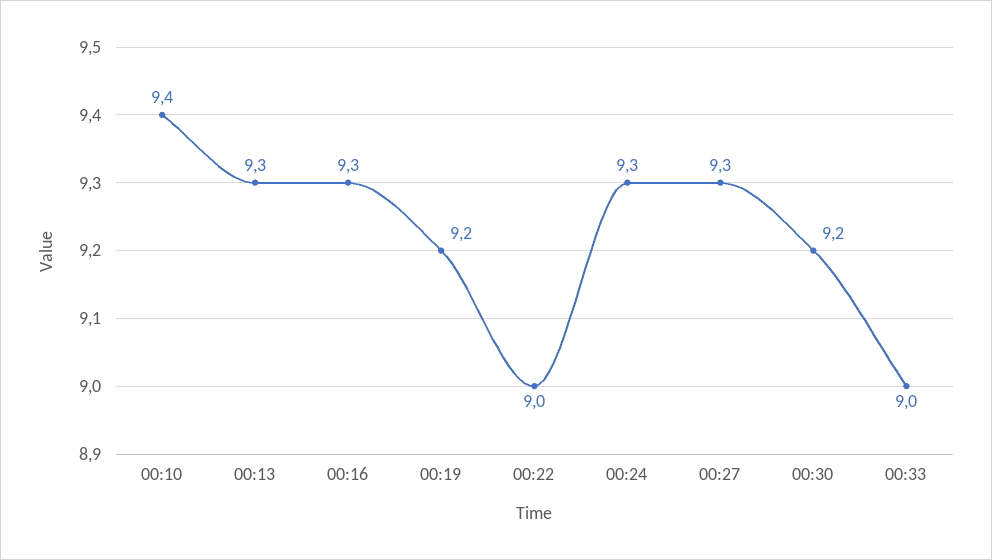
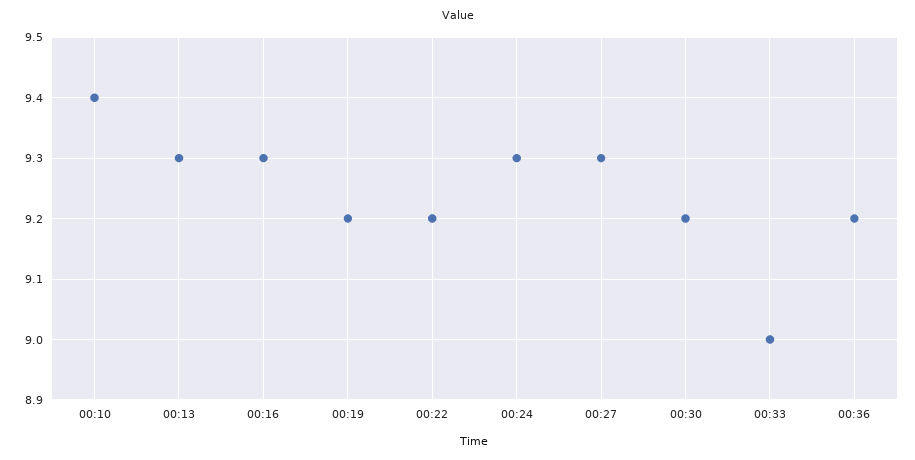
00:22: 9 -> 9.2
00:36: none -> 9.2

